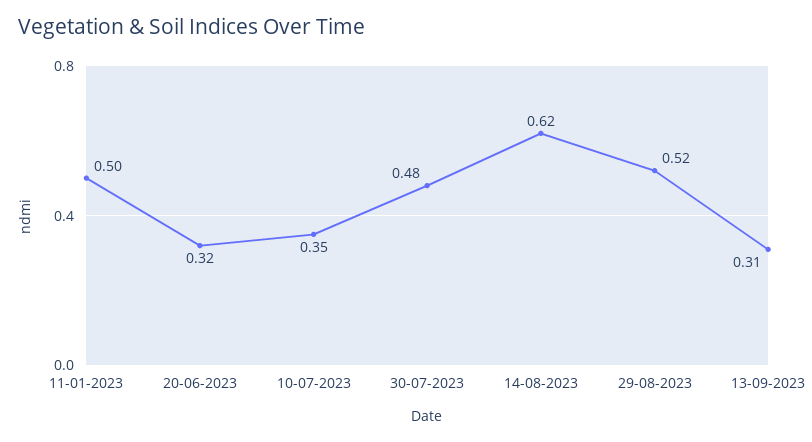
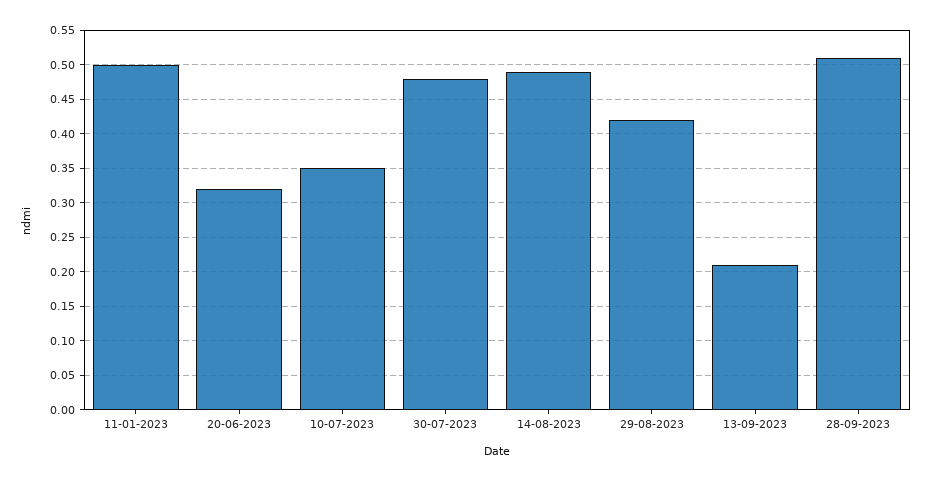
14-08-2023: 0.62 -> 0.49
29-08-2023: 0.52 -> 0.42
13-09-2023: 0.31 -> 0.21
28-09-2023: none -> 0.51

